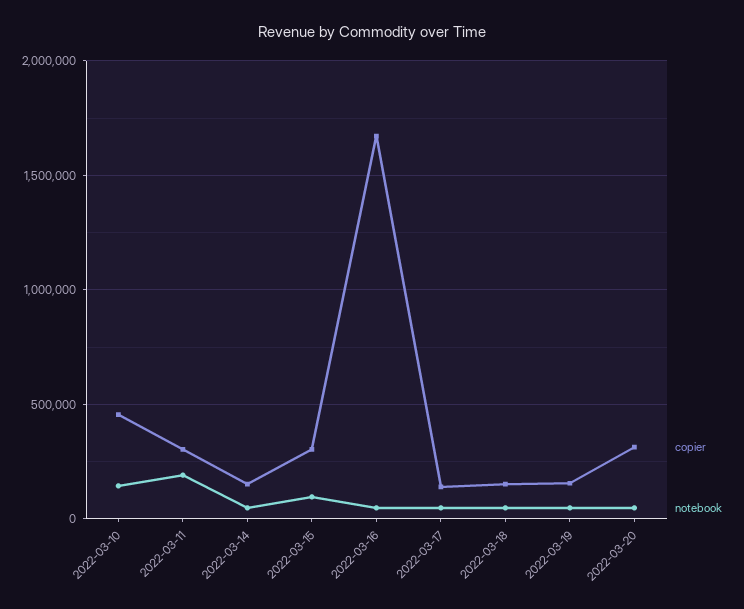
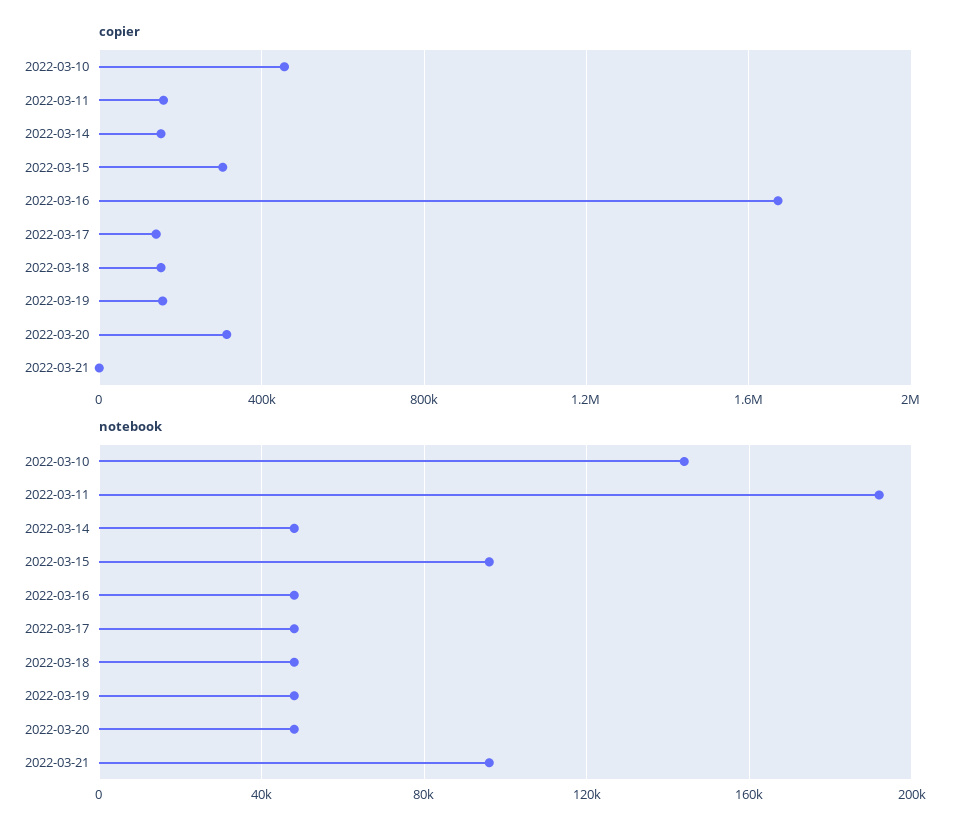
copier, 2022-03-11: 300000 -> 150000
copier, 2022-03-21: none -> 0
notebook, 2022-03-21: none -> 95000

